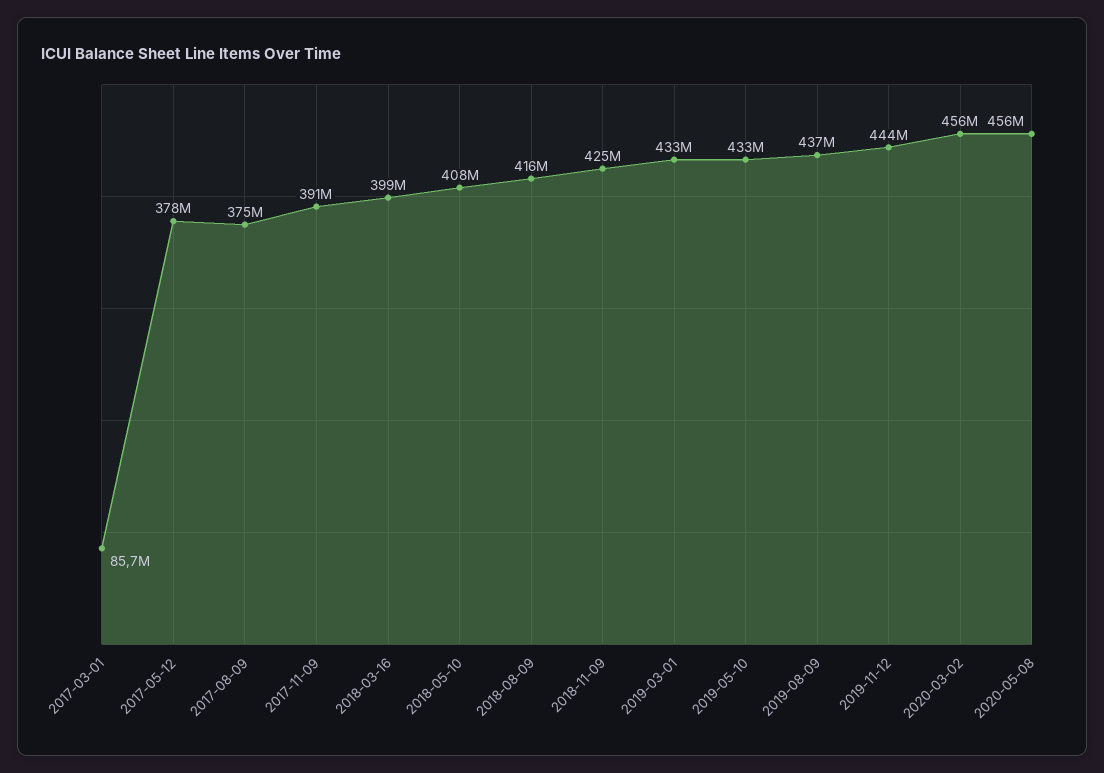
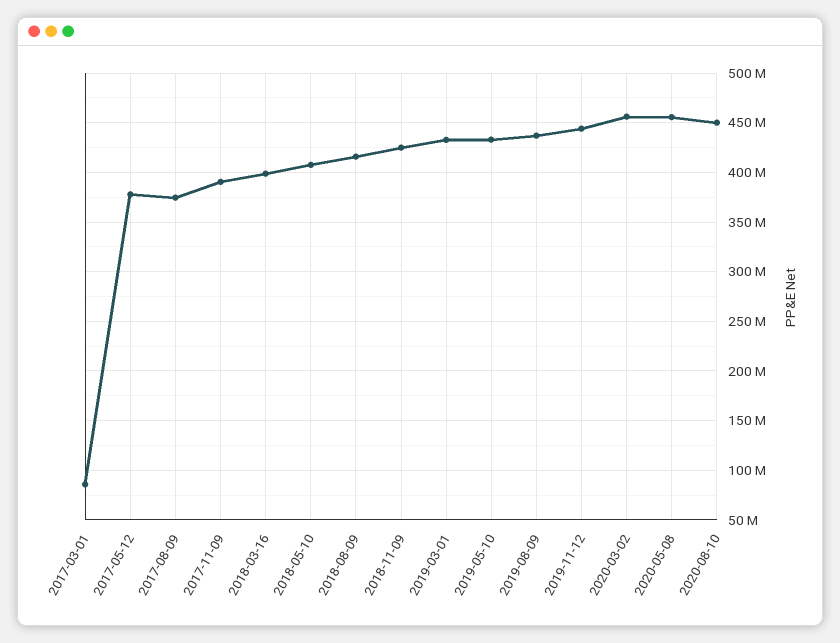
2020-08-10: none -> 450000000

